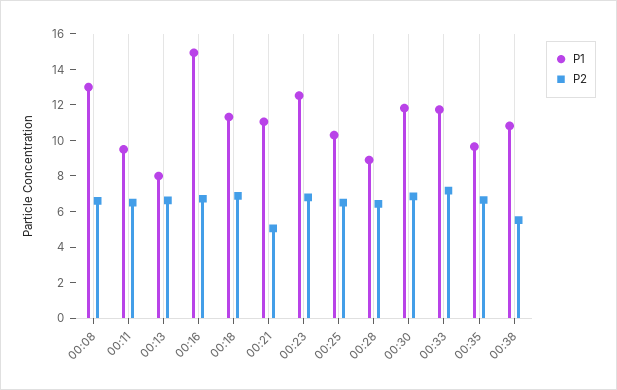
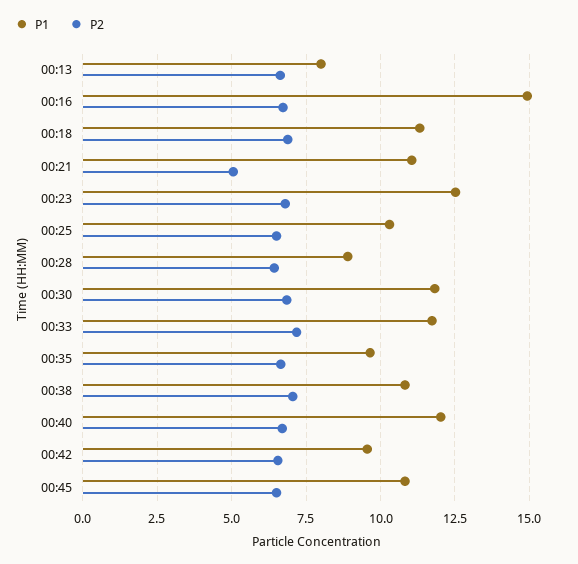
P1, 00:08: 13 -> none
P2, 00:08: 6.5 -> none
P1, 00:11: 9.5 -> none
P2, 00:11: 6.5 -> none
P2, 00:38: 5.5 -> 7
P1, 00:40: none -> 12
P2, 00:40: none -> 6.75
P1, 00:42: none -> 9.5
P2, 00:42: none -> 6.5
P1, 00:45: none -> 10.75
P2, 00:45: none -> 6.5

